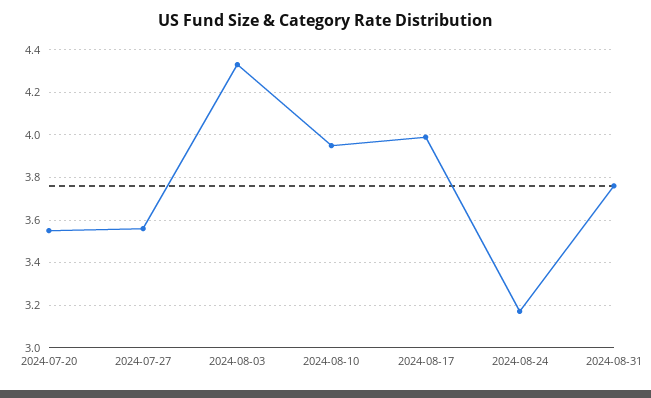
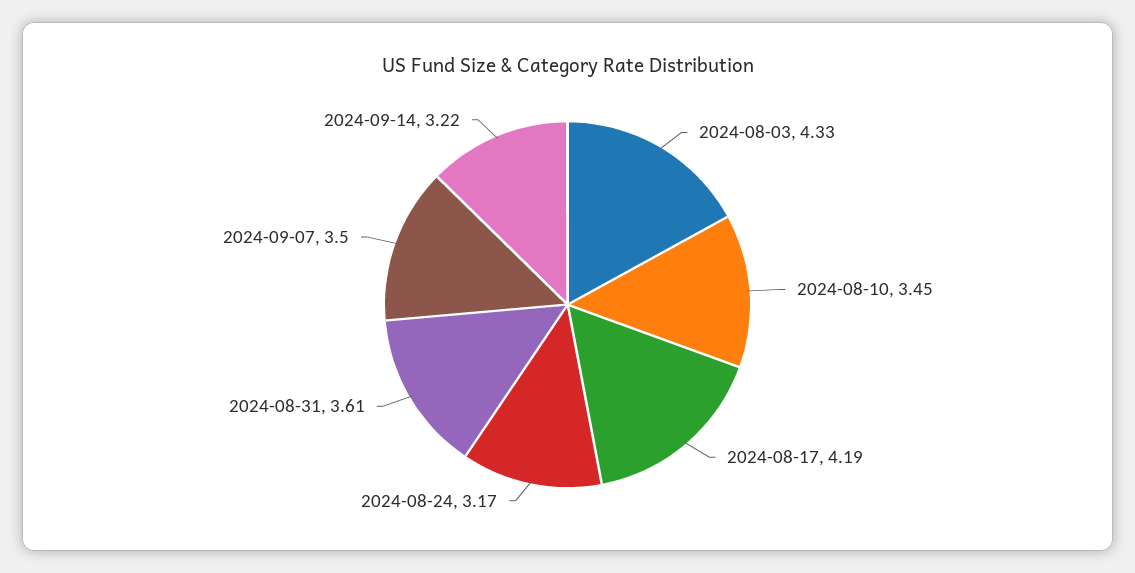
2024-07-20: 3.55 -> none
2024-07-27: 3.55 -> none
2024-08-10: 3.95 -> 3.45
2024-08-17: 4 -> 4.19
2024-08-31: 3.75 -> 3.61
2024-09-07: none -> 3.5
2024-09-14: none -> 3.22

